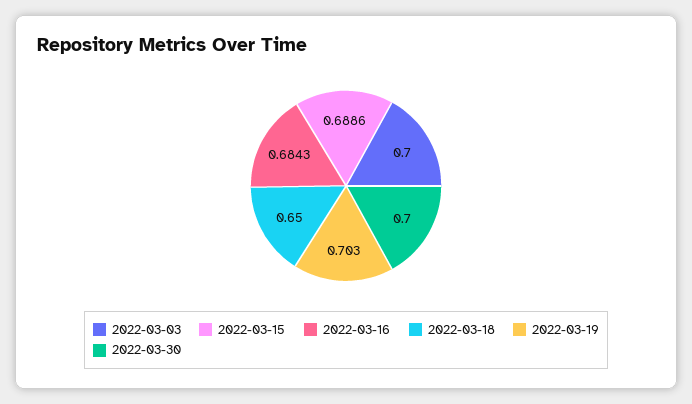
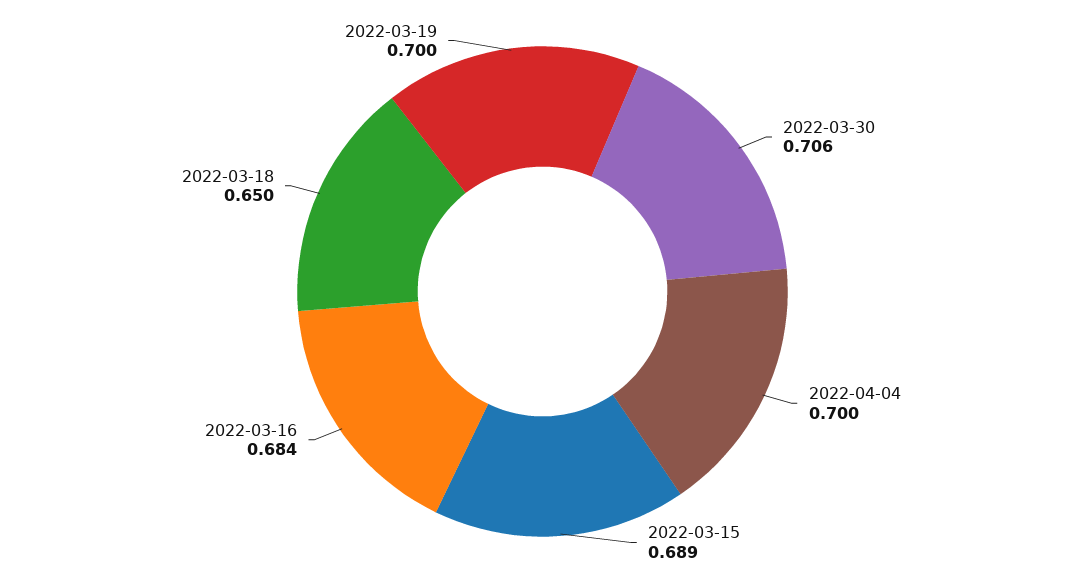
2022-03-03: 0.7 -> none
2022-03-19: 0.703 -> 0.7
2022-03-30: 0.7 -> 0.706
2022-04-04: none -> 0.7

